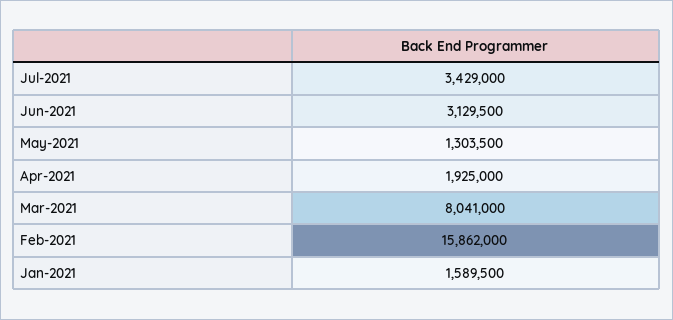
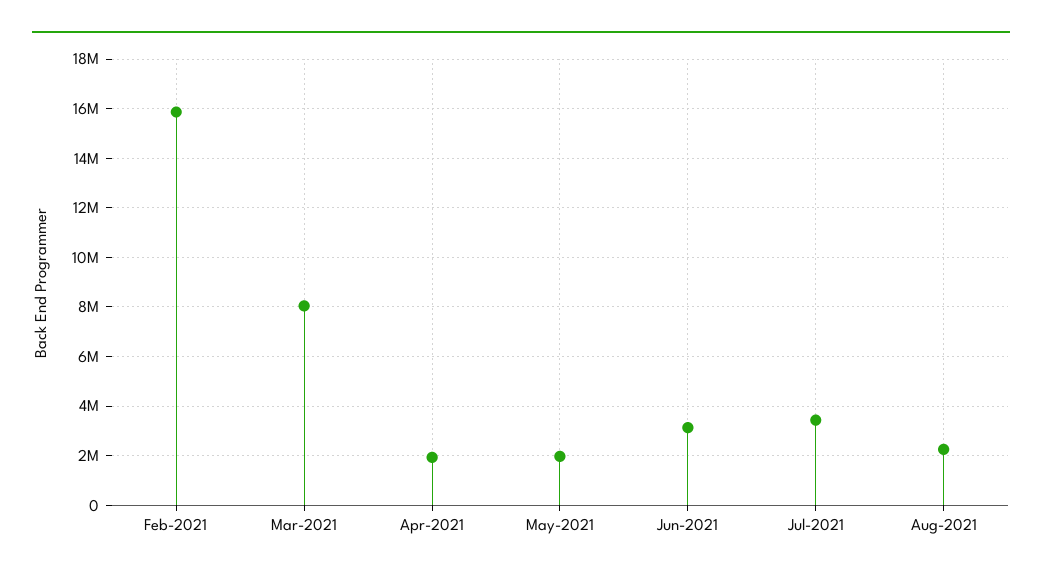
May-2021: 1303500 -> 2000000
Jan-2021: 1589500 -> none
Aug-2021: none -> 2250000

